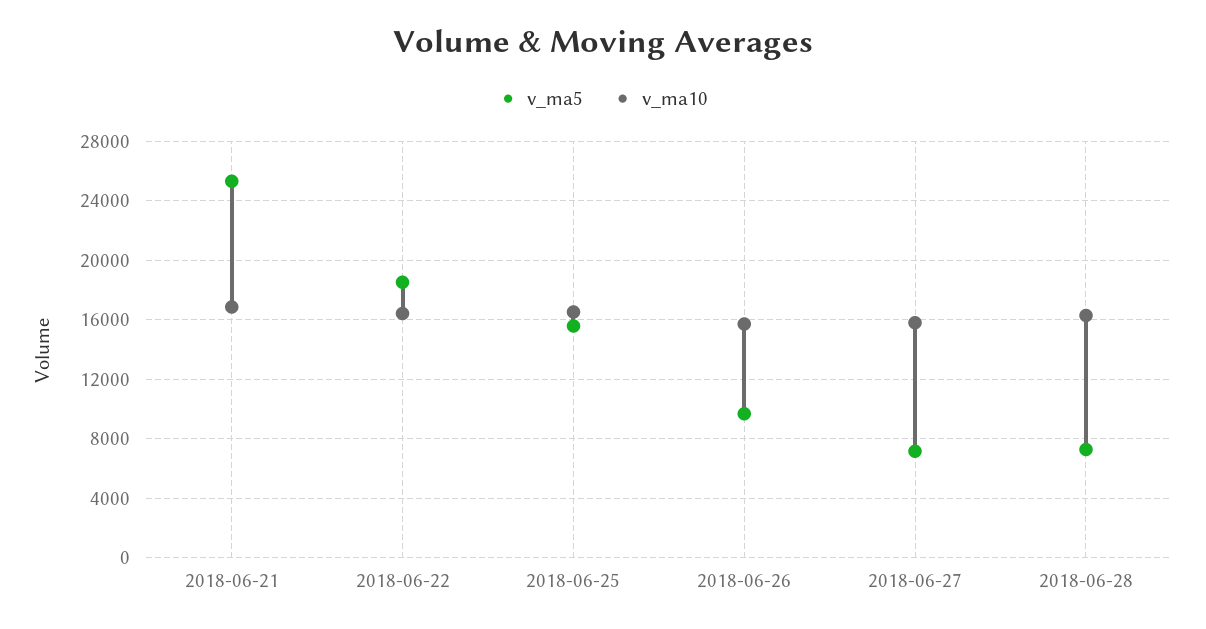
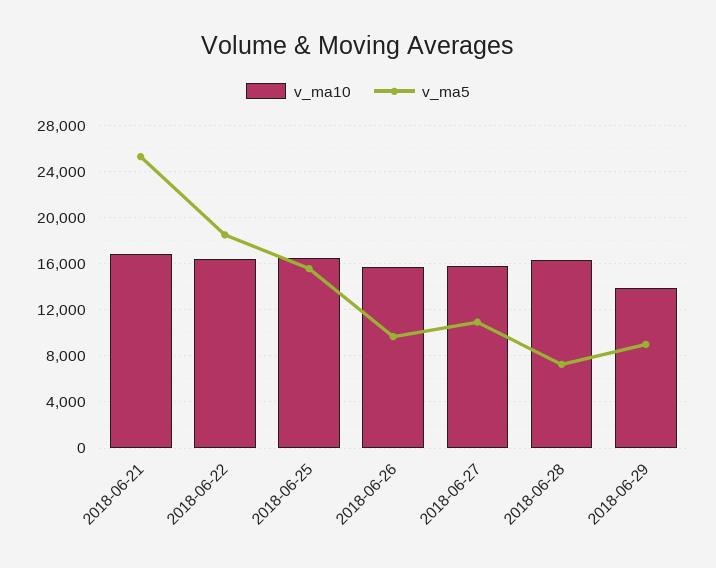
v_ma5, 2018-06-27: 7000 -> 11000
v_ma10, 2018-06-29: none -> 14000
v_ma5, 2018-06-29: none -> 9000

